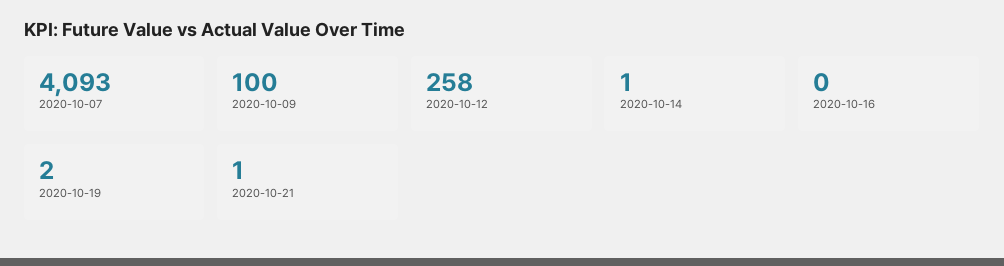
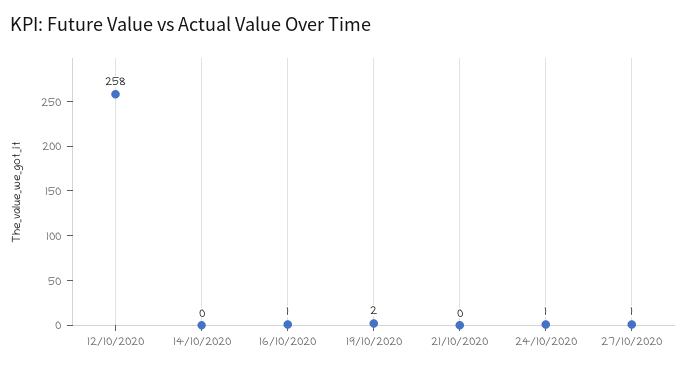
2020-10-07: 4093 -> none
2020-10-09: 100 -> none
2020-10-14: 1 -> 0
2020-10-16: 0 -> 1
2020-10-21: 1 -> 0
24/10/2020: none -> 1
27/10/2020: none -> 1

